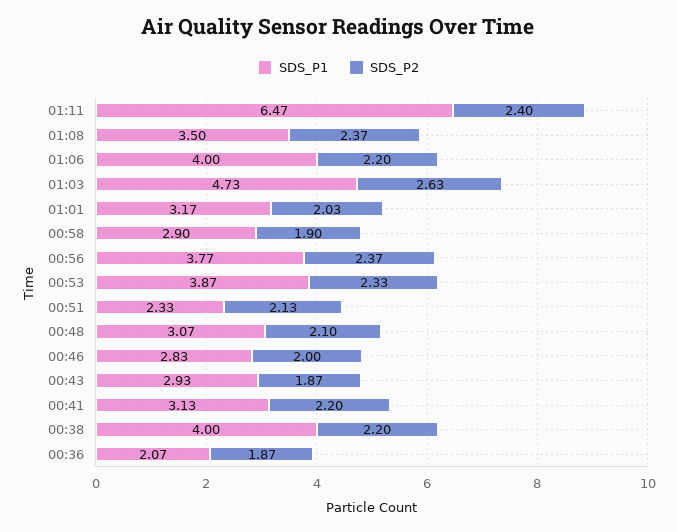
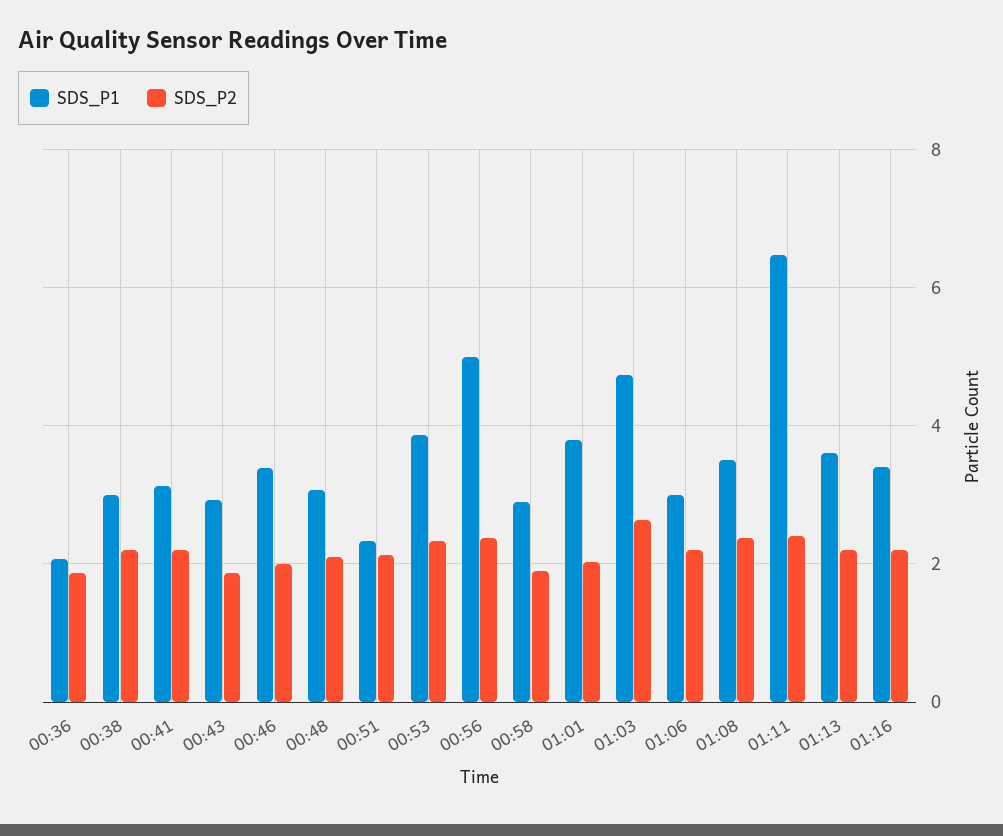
SDS_P1, 01:06: 4 -> 3
SDS_P1, 01:01: 3.17 -> 3.8
SDS_P1, 00:56: 3.77 -> 5
SDS_P1, 00:46: 2.83 -> 3.4
SDS_P1, 00:38: 4 -> 3
SDS_P1, 01:13: none -> 3.6
SDS_P2, 01:13: none -> 2.2
SDS_P1, 01:16: none -> 3.4
SDS_P2, 01:16: none -> 2.2

